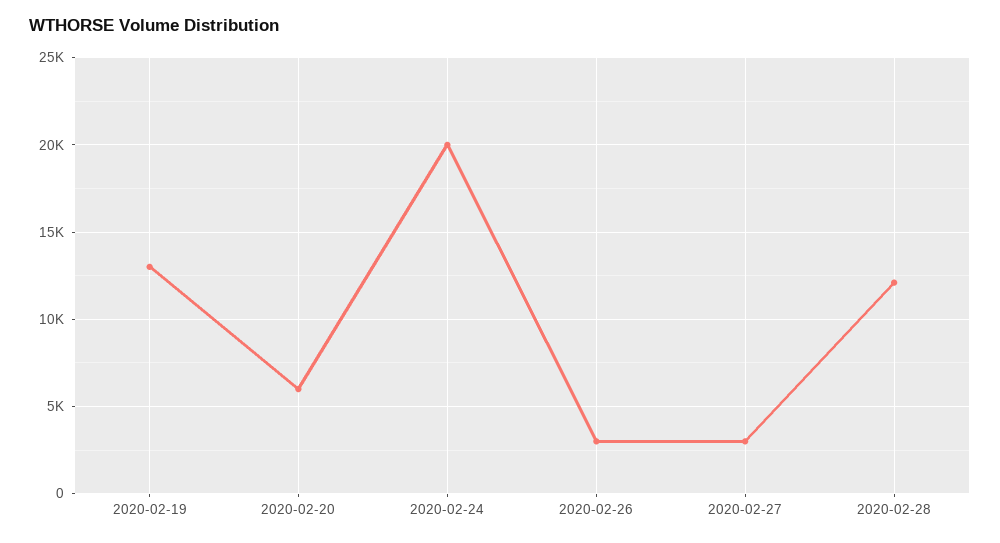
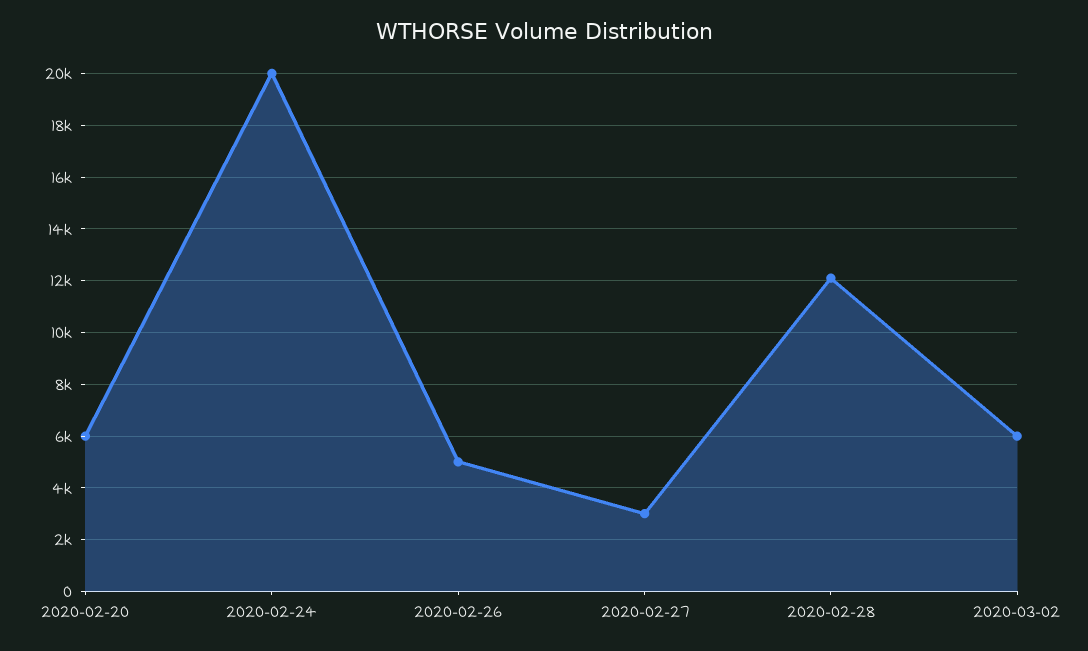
2020-02-19: 13000 -> none
2020-02-26: 3000 -> 5000
2020-03-02: none -> 6000

